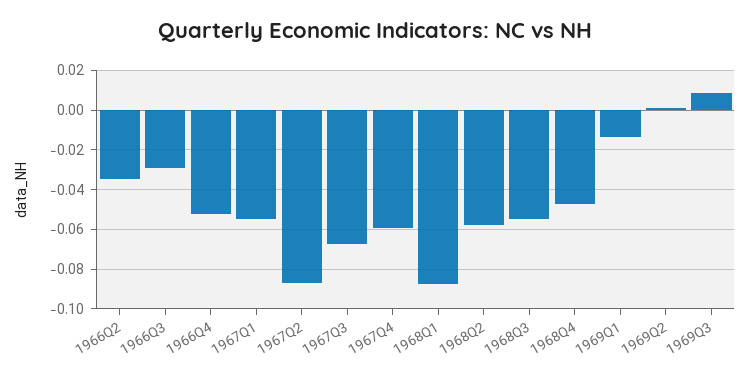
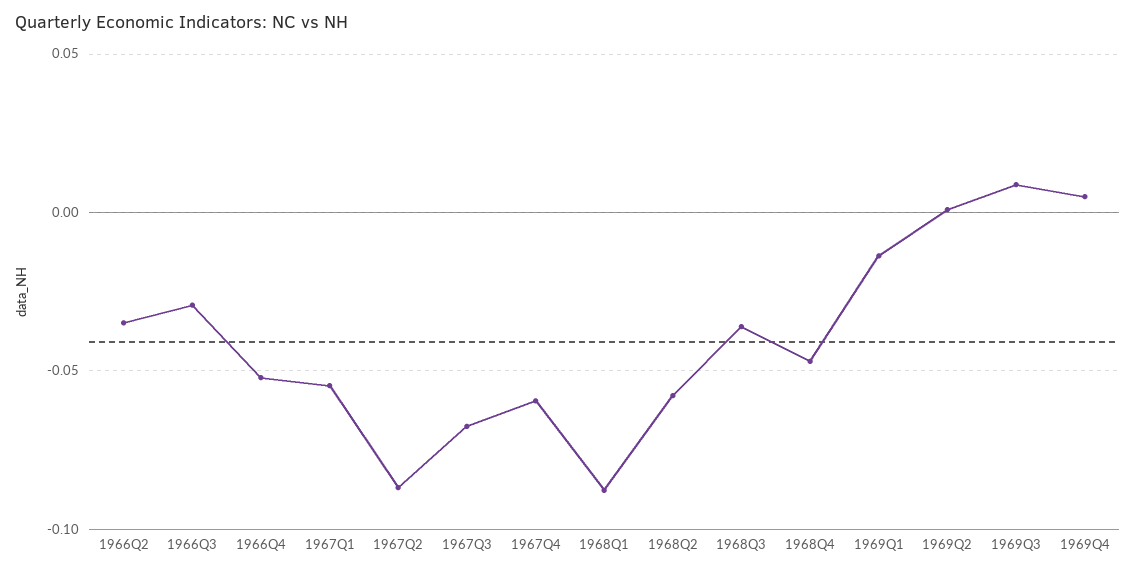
1968Q3: -0.055 -> -0.035
1969Q4: none -> 0.005

